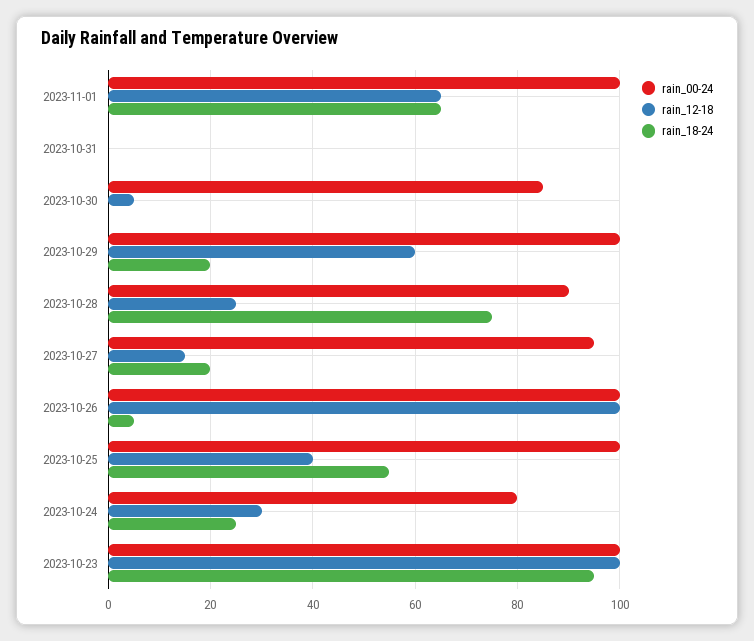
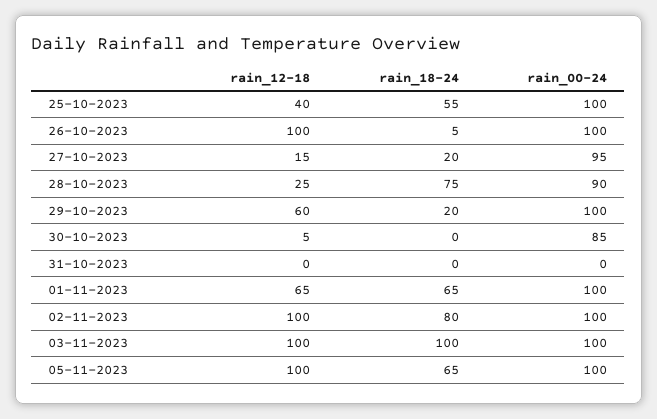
rain_00-24, 2023-10-24: 80 -> none
rain_12-18, 2023-10-24: 30 -> none
rain_18-24, 2023-10-24: 25 -> none
rain_00-24, 2023-10-23: 100 -> none
rain_12-18, 2023-10-23: 100 -> none
rain_18-24, 2023-10-23: 95 -> none
rain_12-18, 02-11-2023: none -> 100
rain_18-24, 02-11-2023: none -> 80
rain_00-24, 02-11-2023: none -> 100
rain_12-18, 03-11-2023: none -> 100
rain_18-24, 03-11-2023: none -> 100
rain_00-24, 03-11-2023: none -> 100
rain_12-18, 05-11-2023: none -> 100
rain_18-24, 05-11-2023: none -> 65
rain_00-24, 05-11-2023: none -> 100

